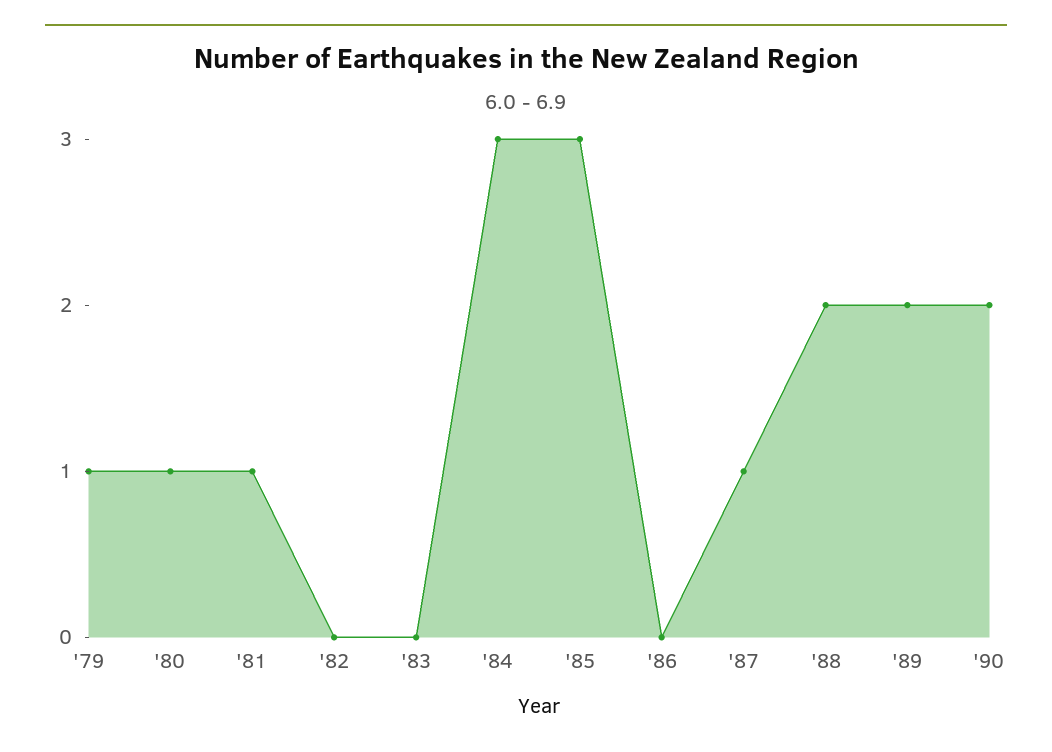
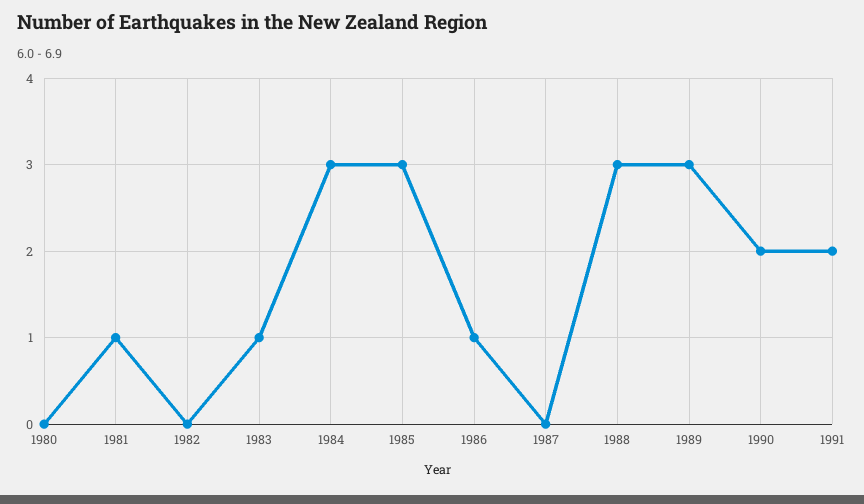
'79: 1 -> none
'80: 1 -> 0
'83: 0 -> 1
'86: 0 -> 1
'87: 1 -> 0
'88: 2 -> 3
'89: 2 -> 3
1991: none -> 2

